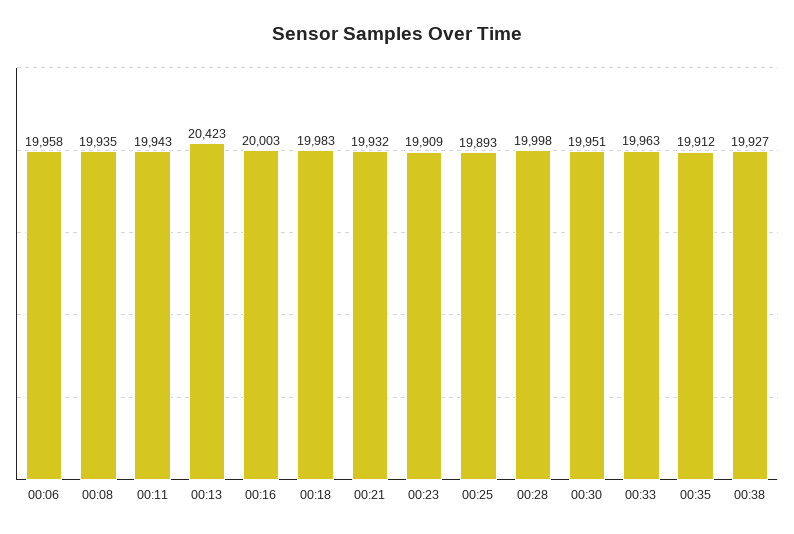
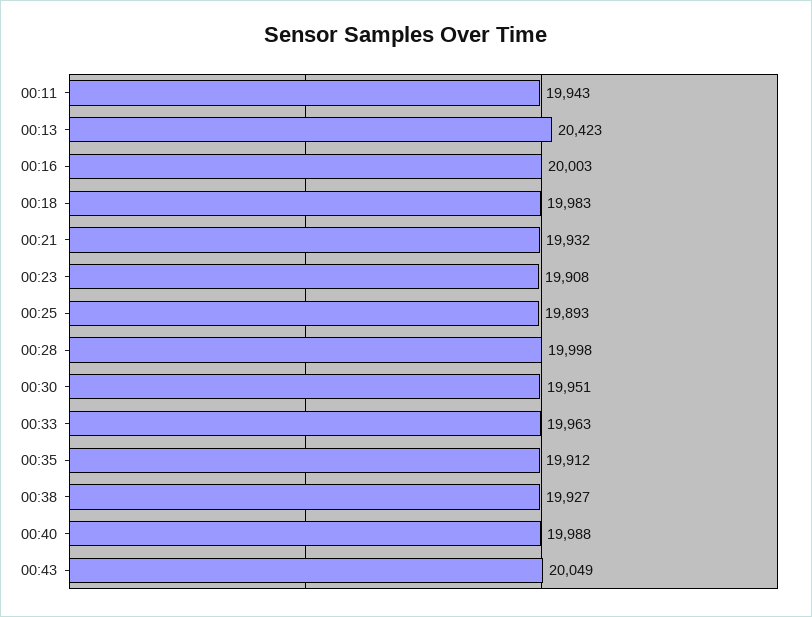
00:06: 19958 -> none
00:08: 19935 -> none
00:23: 19909 -> 19908
00:40: none -> 19988
00:43: none -> 20049

